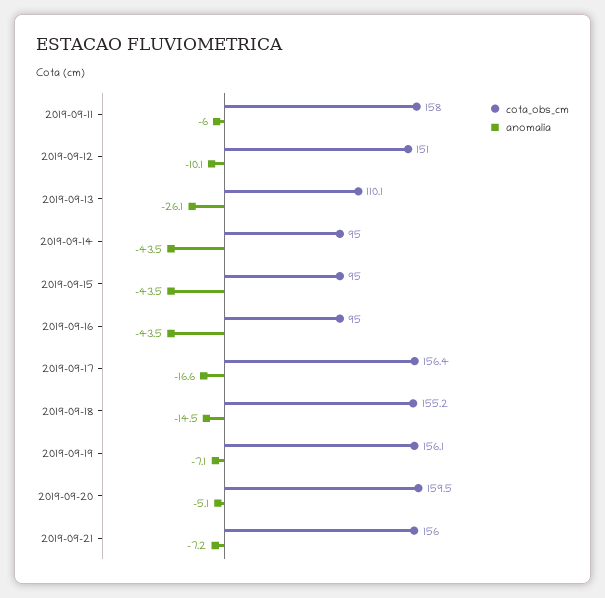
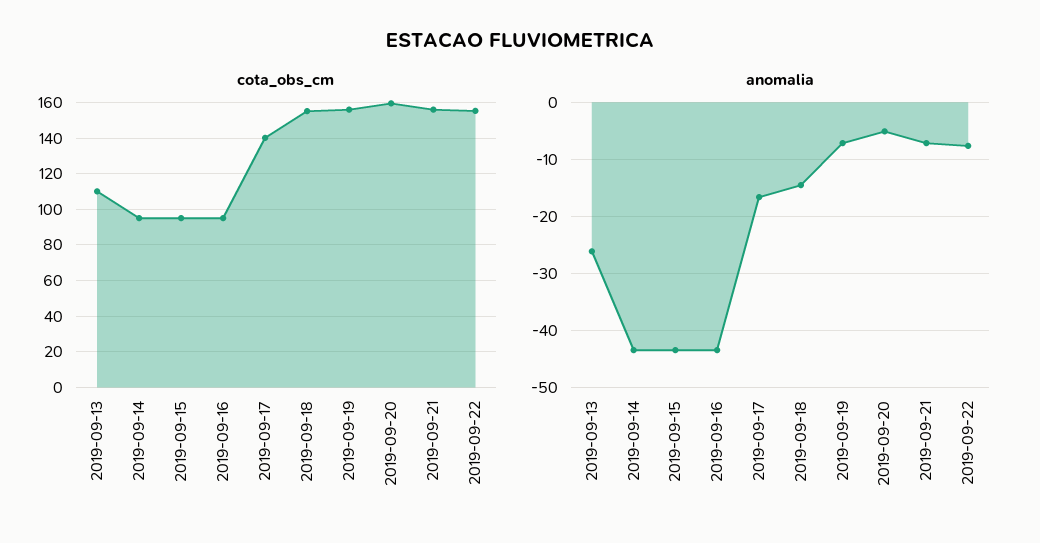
cota_obs_cm, 2019-09-11: 158 -> none
anomalia, 2019-09-11: -6 -> none
cota_obs_cm, 2019-09-12: 151 -> none
anomalia, 2019-09-12: -10.1 -> none
cota_obs_cm, 2019-09-17: 156.4 -> 140
cota_obs_cm, 2019-09-22: none -> 155
anomalia, 2019-09-22: none -> -8

